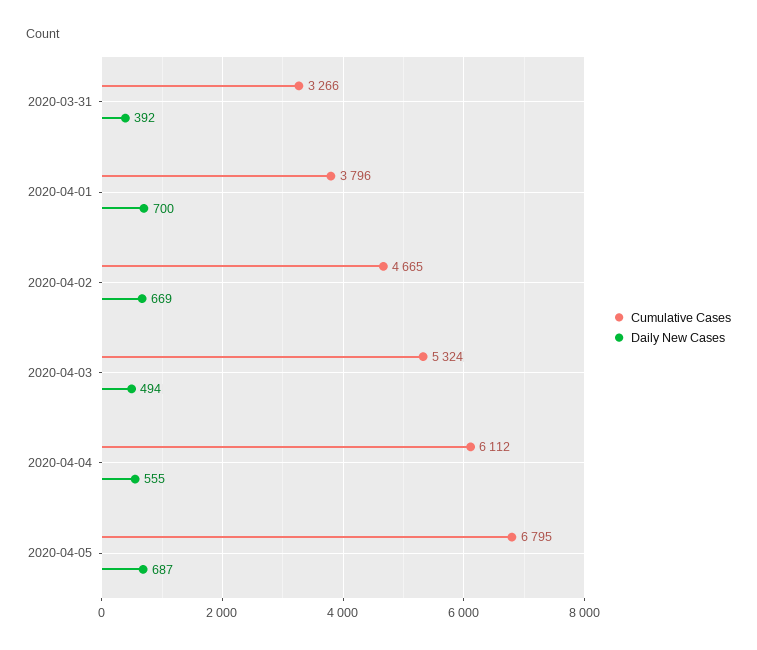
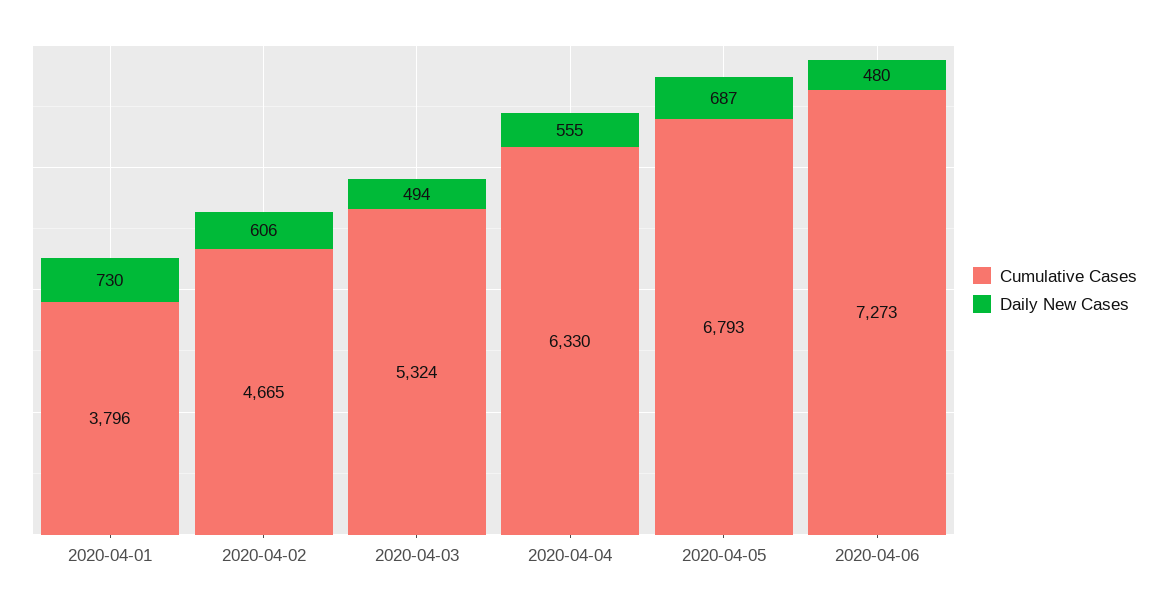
Cumulative Cases, 2020-03-31: 3266 -> none
Daily New Cases, 2020-03-31: 392 -> none
Daily New Cases, 2020-04-01: 700 -> 730
Daily New Cases, 2020-04-02: 669 -> 606
Cumulative Cases, 2020-04-04: 6112 -> 6330
Cumulative Cases, 2020-04-05: 6795 -> 6793
Cumulative Cases, 2020-04-06: none -> 7273
Daily New Cases, 2020-04-06: none -> 480

